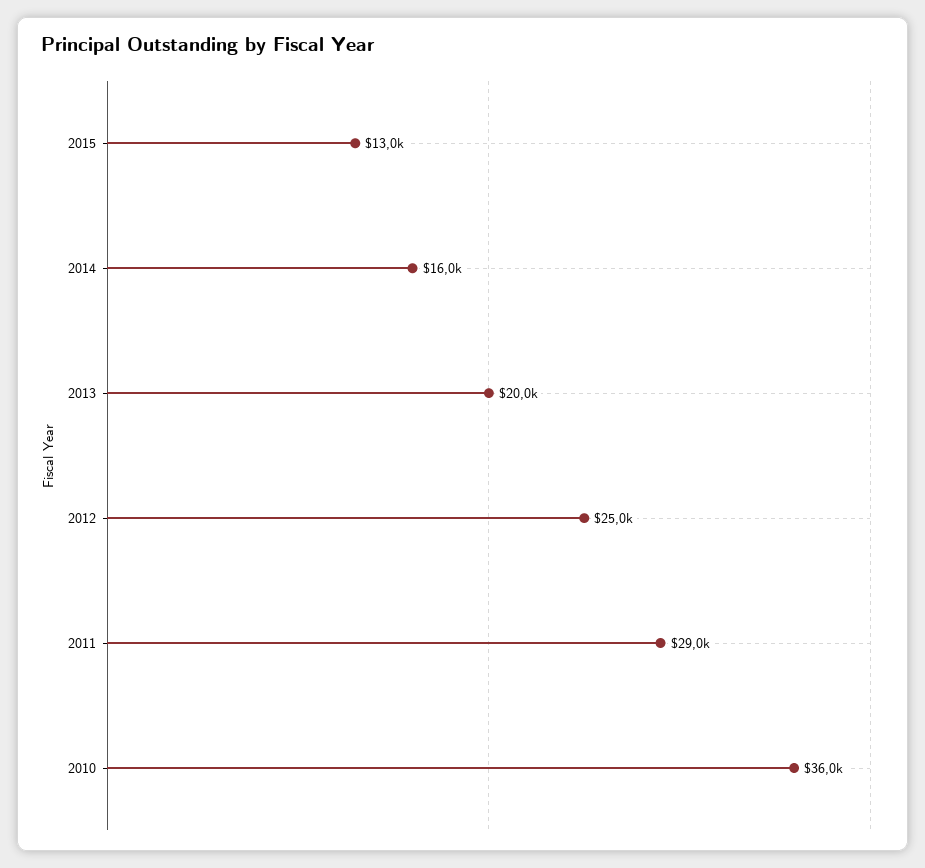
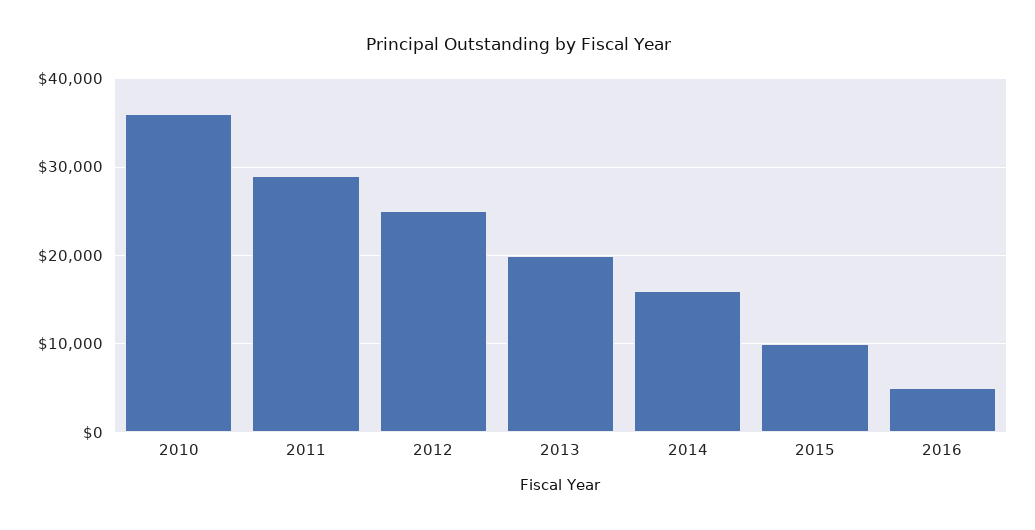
2015: 13000 -> 10000
2016: none -> 5000

